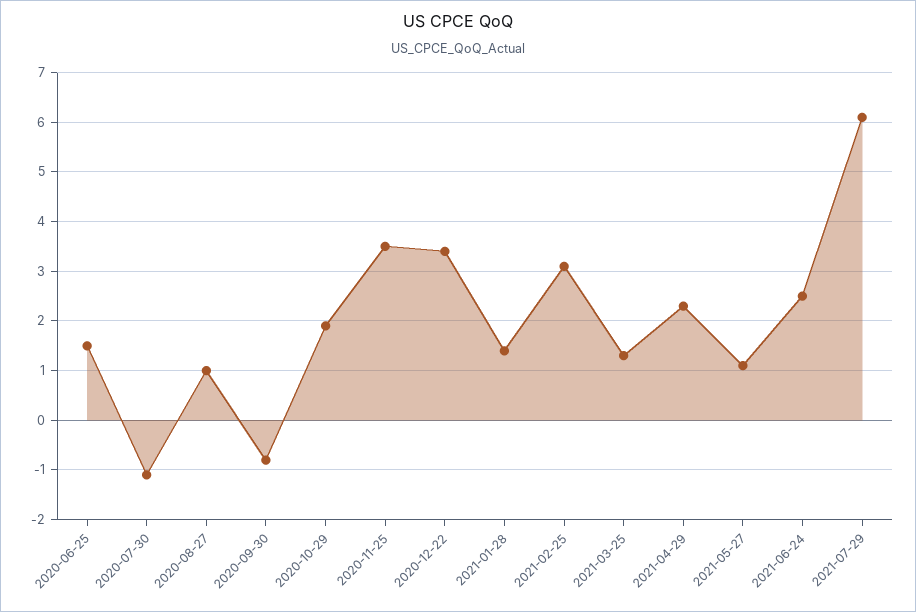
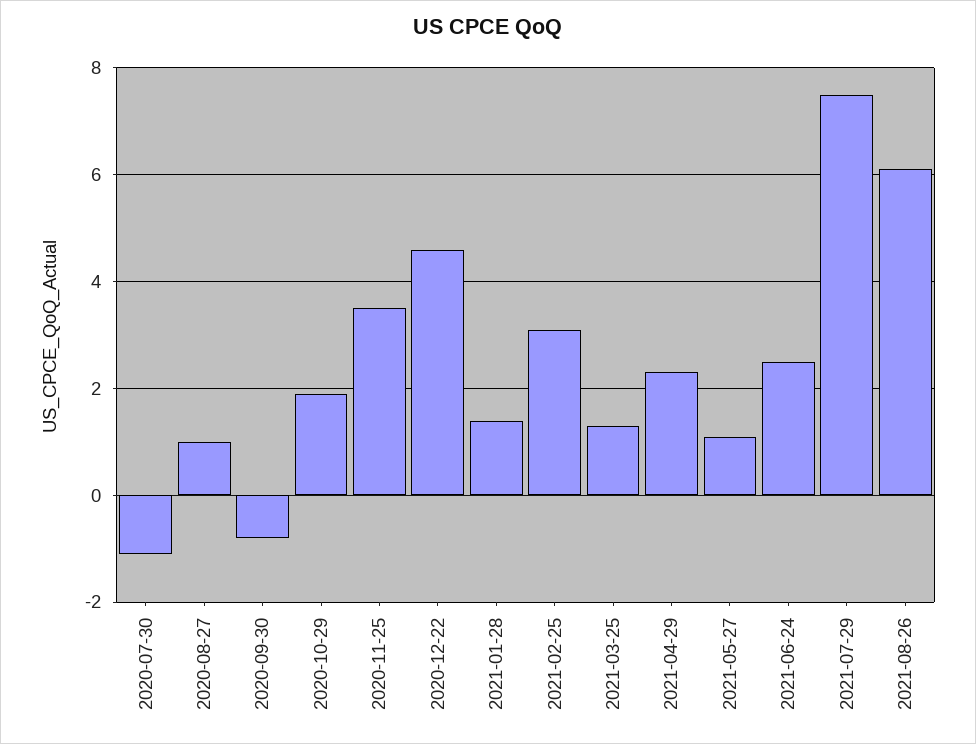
2020-06-25: 1.5 -> none
2020-12-22: 3.5 -> 4.5
2021-07-29: 6 -> 7.5
2021-08-26: none -> 6

